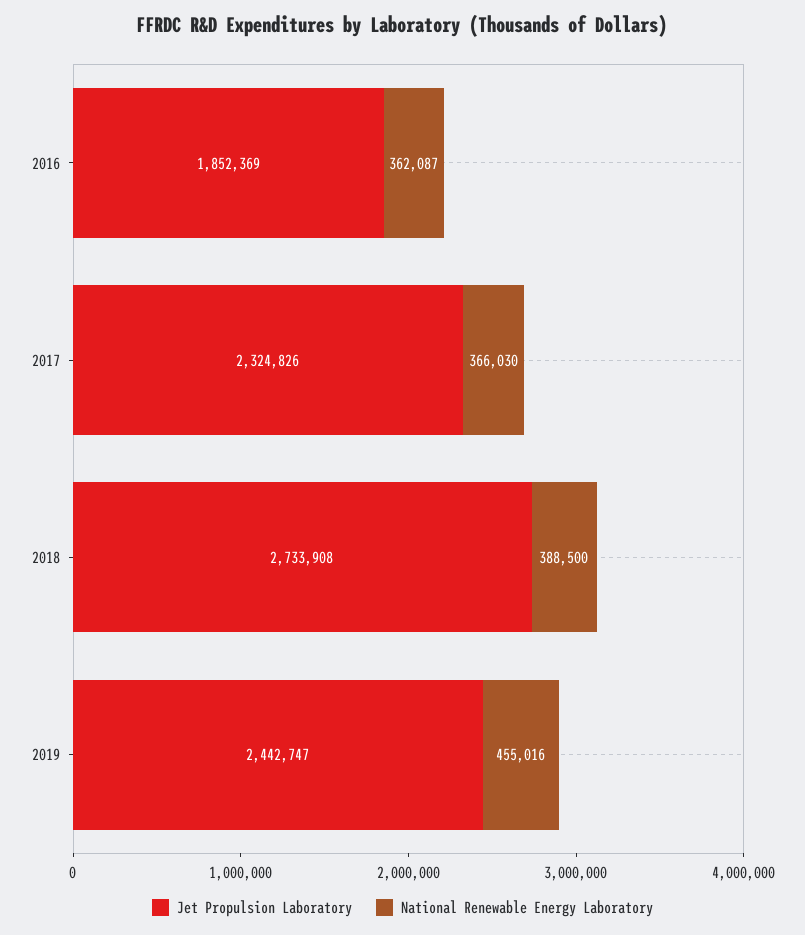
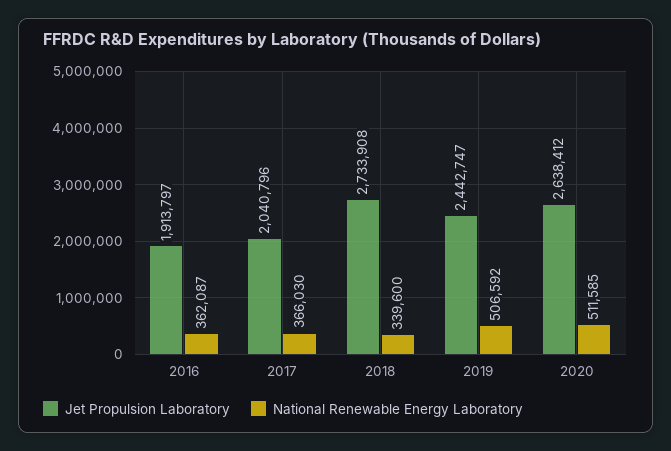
Jet Propulsion Laboratory, 2016: 1852369 -> 1913797
Jet Propulsion Laboratory, 2017: 2324826 -> 2040796
National Renewable Energy Laboratory, 2018: 388500 -> 339600
National Renewable Energy Laboratory, 2019: 455016 -> 506592
Jet Propulsion Laboratory, 2020: none -> 2638412
National Renewable Energy Laboratory, 2020: none -> 511585

